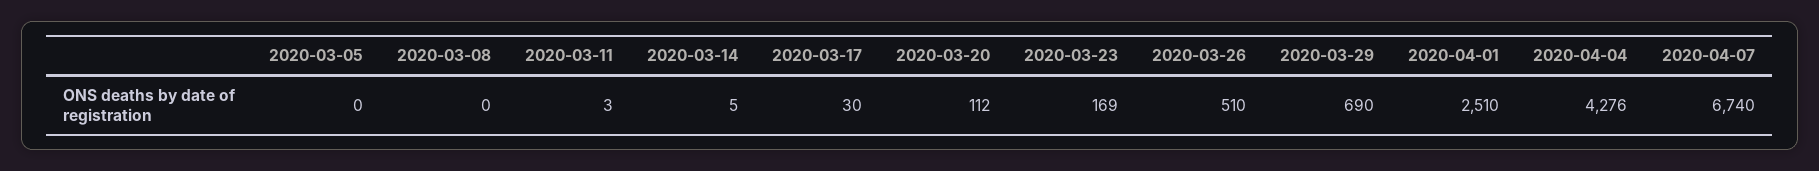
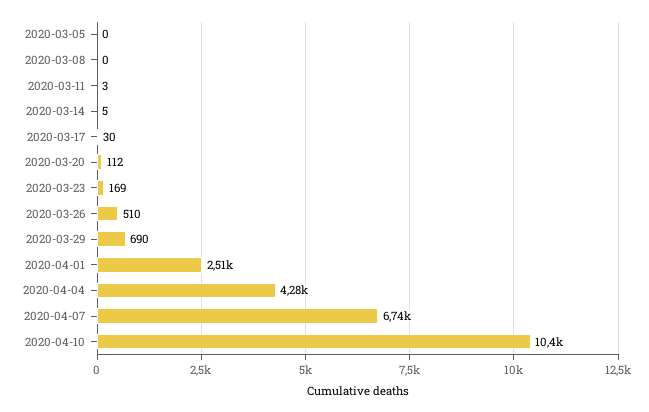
2020-04-10: none -> 10400

